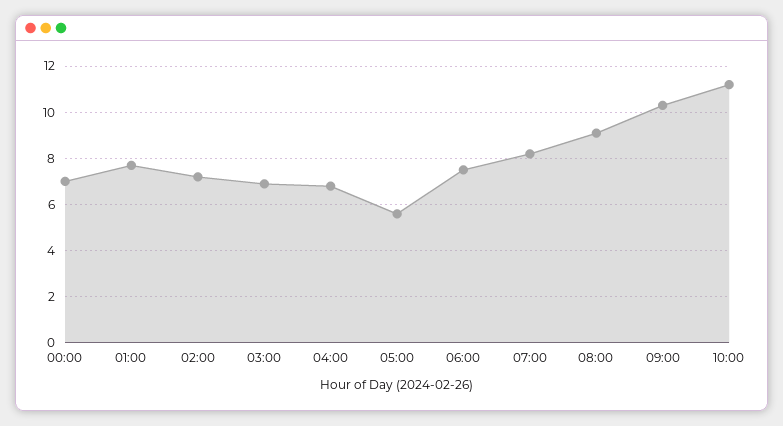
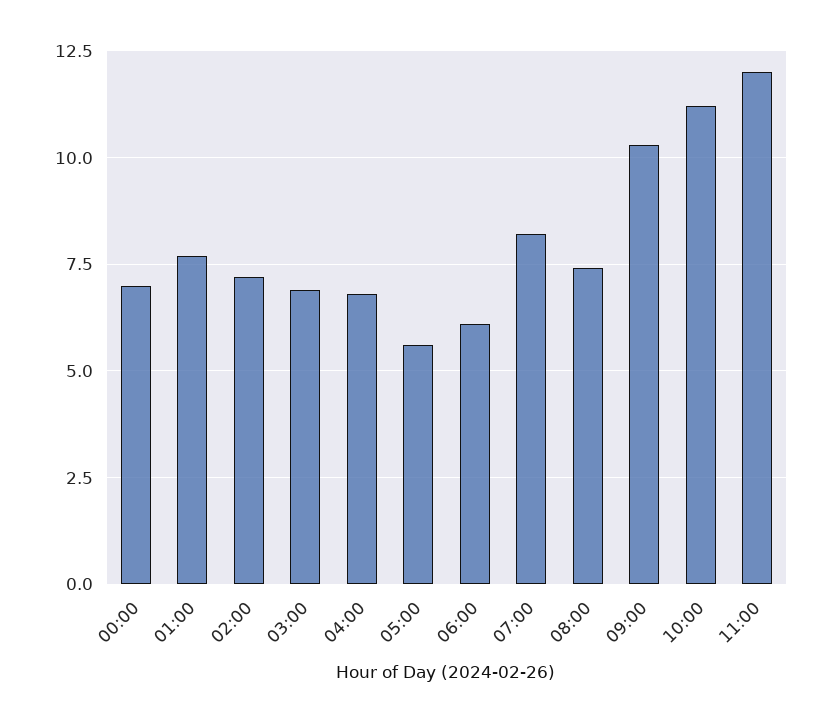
06:00: 7.5 -> 6
08:00: 9 -> 7.5
11:00: none -> 12

